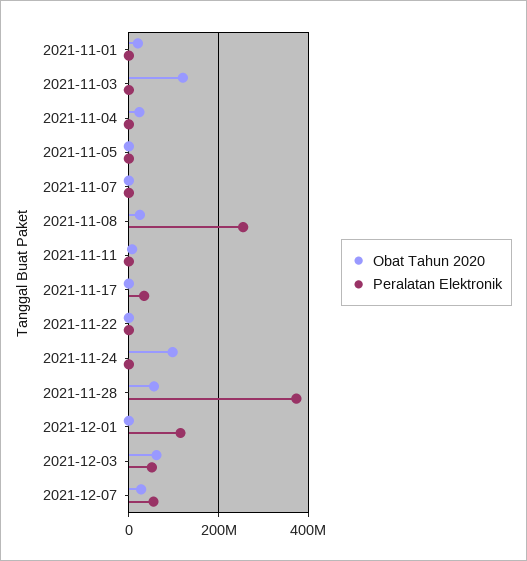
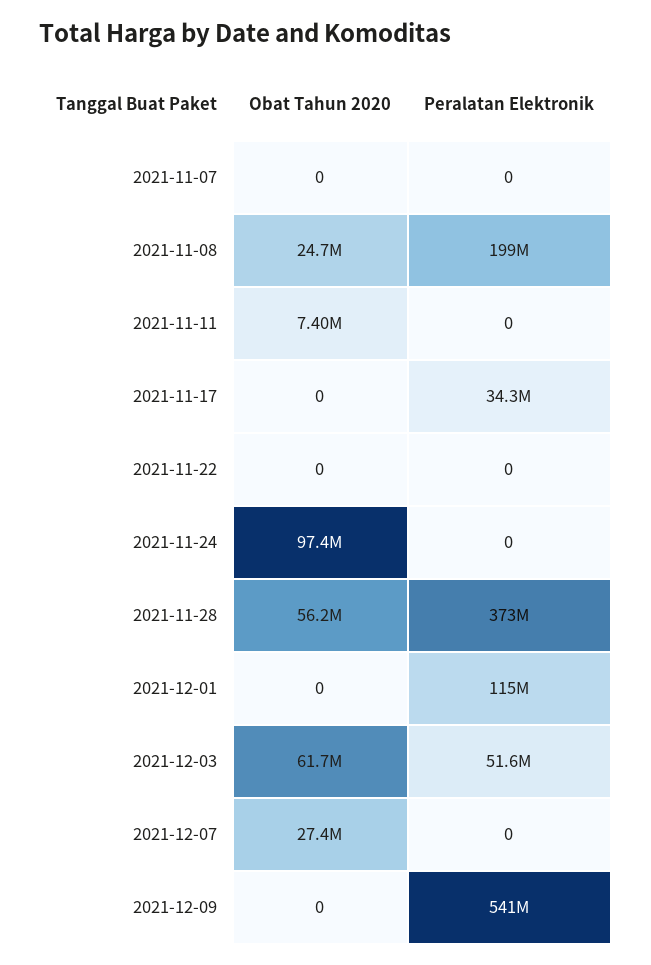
Obat Tahun 2020, 2021-11-01: 20000000 -> none
Peralatan Elektronik, 2021-11-01: 0 -> none
Obat Tahun 2020, 2021-11-03: 120000000 -> none
Peralatan Elektronik, 2021-11-03: 0 -> none
Obat Tahun 2020, 2021-11-04: 20000000 -> none
Peralatan Elektronik, 2021-11-04: 0 -> none
Obat Tahun 2020, 2021-11-05: 0 -> none
Peralatan Elektronik, 2021-11-05: 0 -> none
Peralatan Elektronik, 2021-11-08: 260000000 -> 199000000
Peralatan Elektronik, 2021-12-07: 60000000 -> 0
Obat Tahun 2020, 2021-12-09: none -> 0
Peralatan Elektronik, 2021-12-09: none -> 541000000

